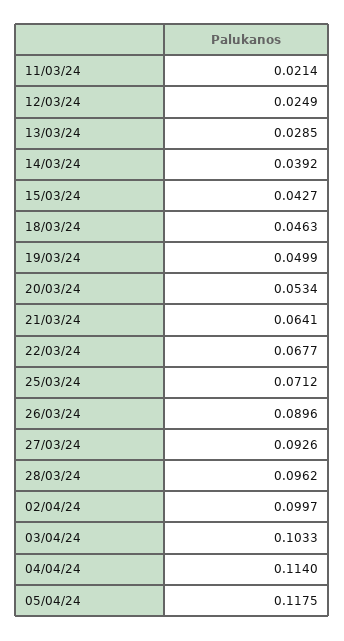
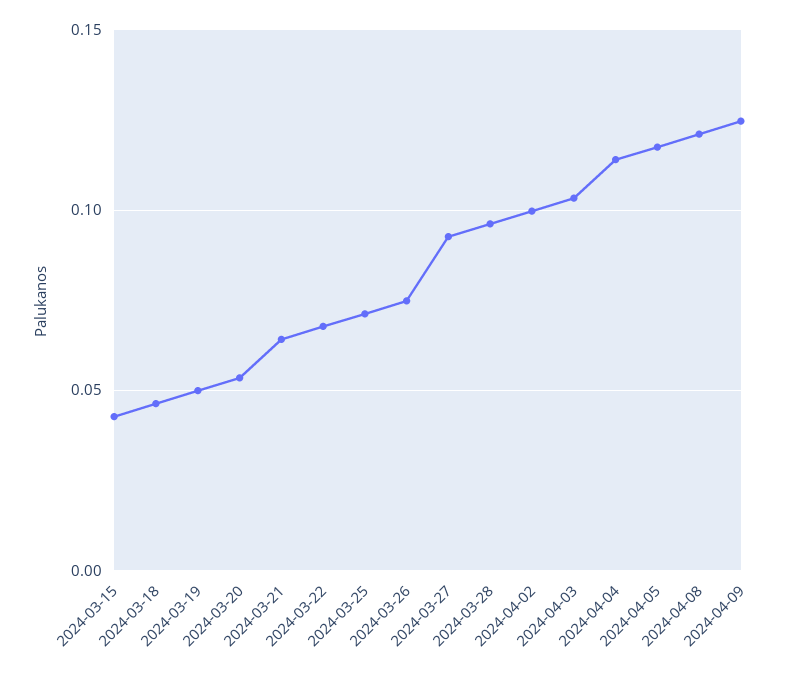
11/03/24: 0.0214 -> none
12/03/24: 0.0249 -> none
13/03/24: 0.0285 -> none
14/03/24: 0.0392 -> none
26/03/24: 0.0896 -> 0.075
2024-04-08: none -> 0.12
2024-04-09: none -> 0.125

